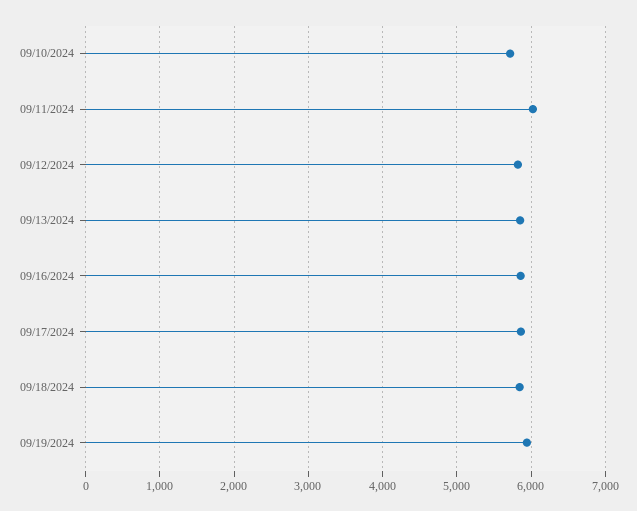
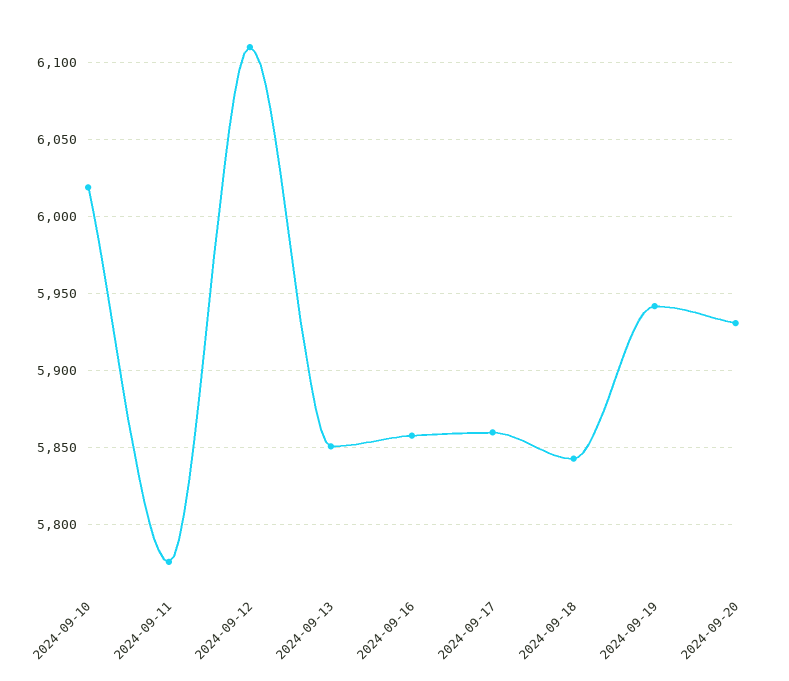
09/10/2024: 5700 -> 6020
09/11/2024: 6000 -> 5775
09/12/2024: 5800 -> 6110
2024-09-20: none -> 5930

